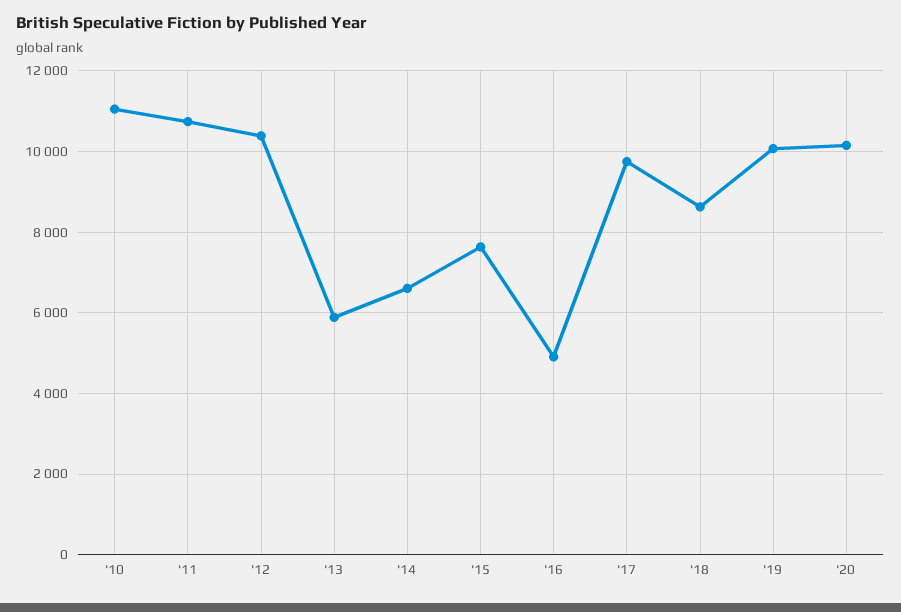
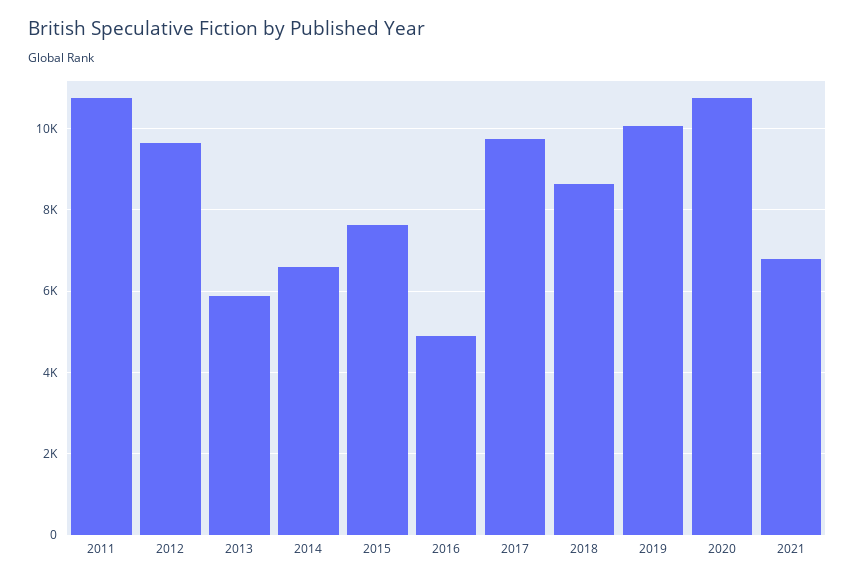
'10: 11000 -> none
'12: 10400 -> 9600
'20: 10200 -> 10800
2021: none -> 6800

